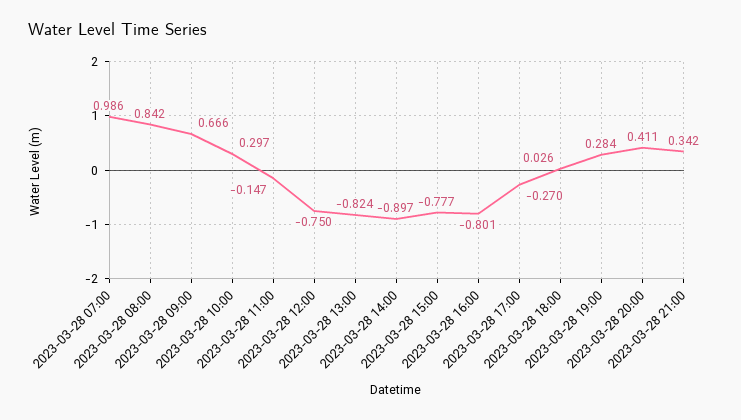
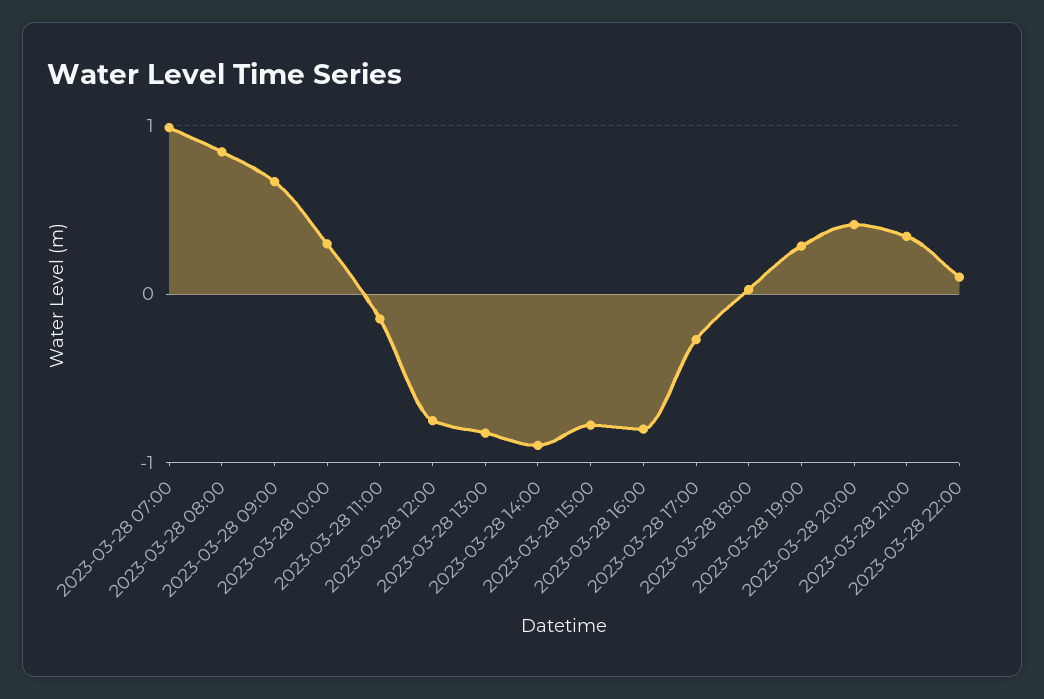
2023-03-28 22:00: none -> 0.1

